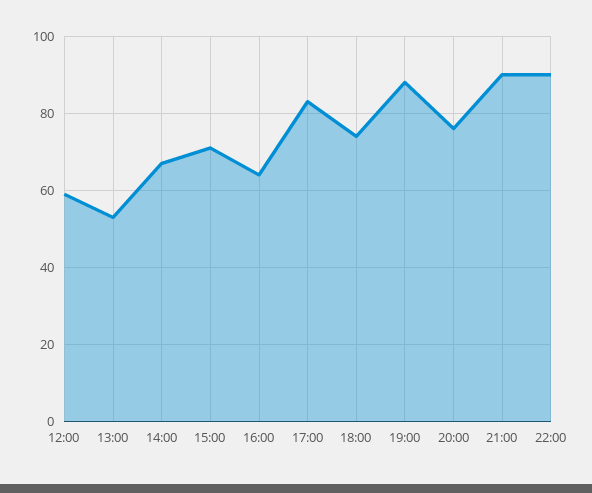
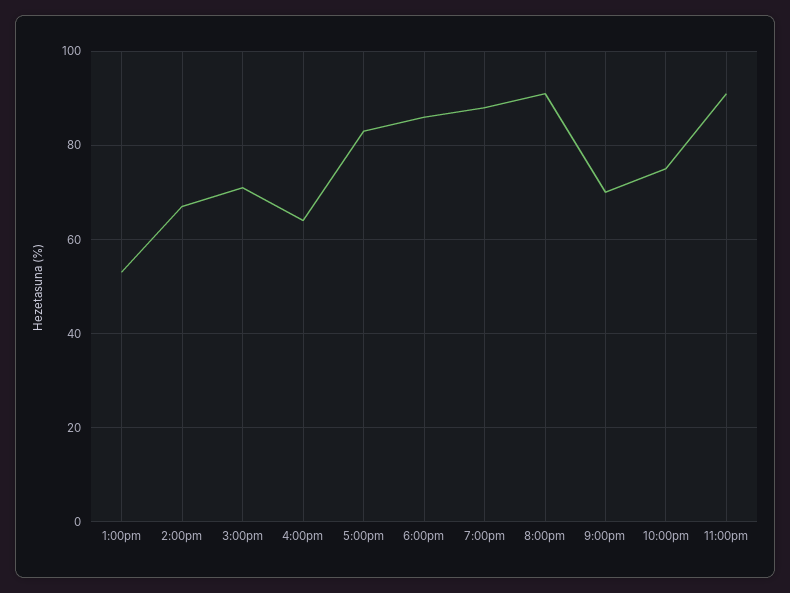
12:00: 60 -> none
18:00: 75 -> 85
20:00: 75 -> 90
21:00: 90 -> 70
22:00: 90 -> 75
11:00pm: none -> 90

